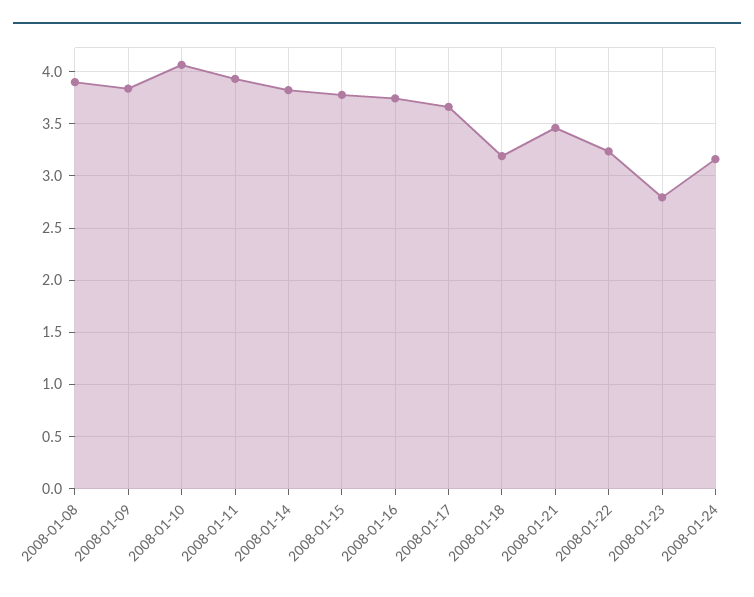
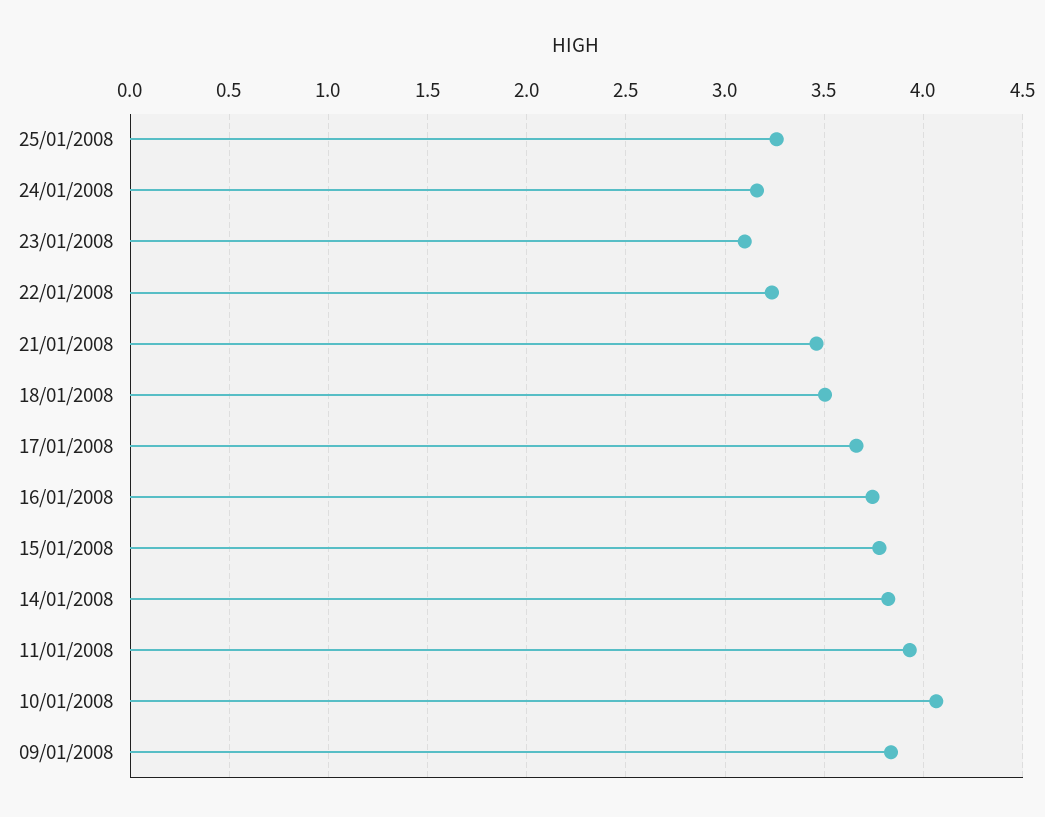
2008-01-08: 3.9 -> none
2008-01-18: 3.2 -> 3.5
2008-01-23: 2.8 -> 3.1
25/01/2008: none -> 3.25

